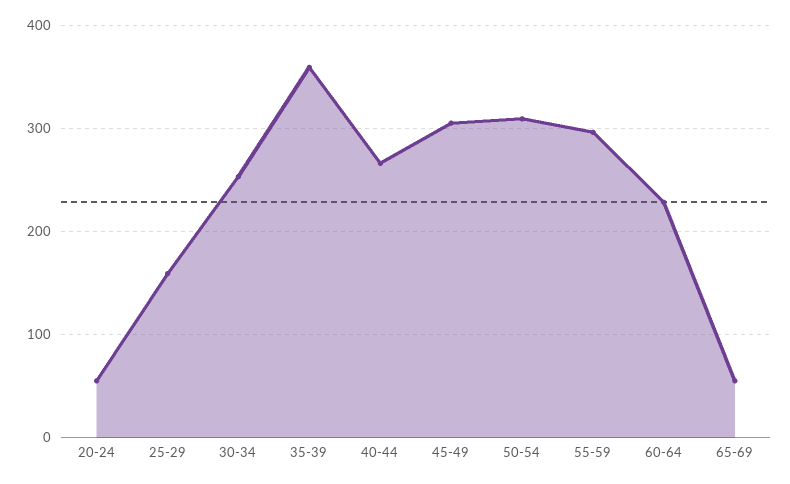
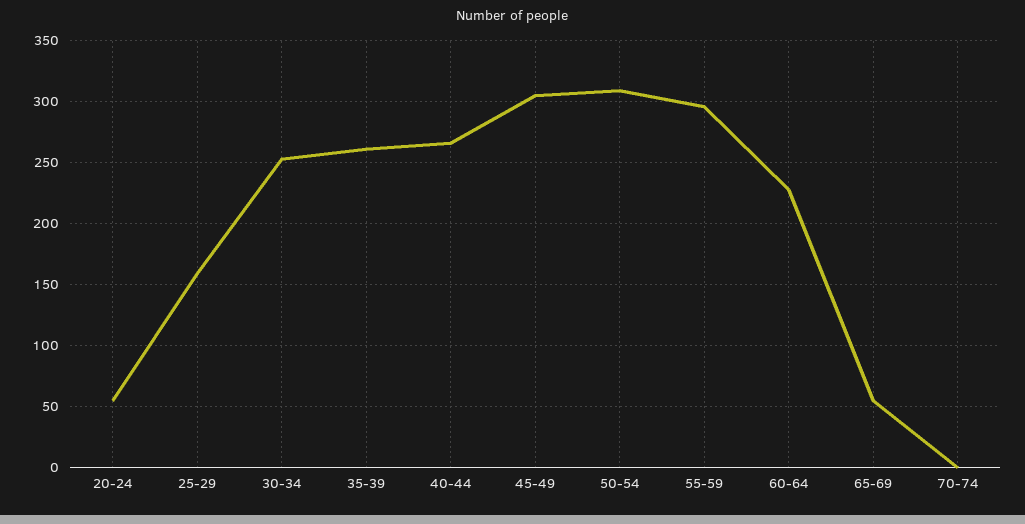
35-39: 360 -> 260
70-74: none -> 0

